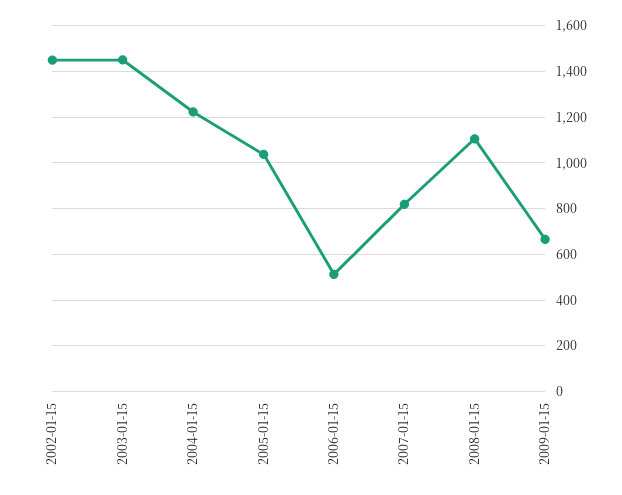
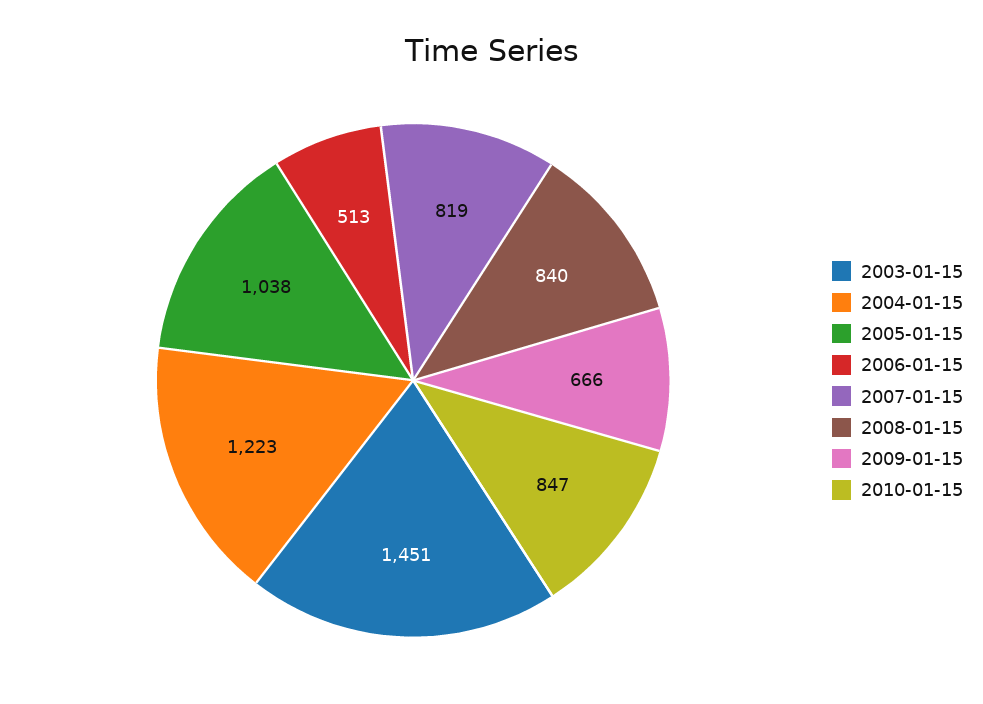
2002-01-15: 1450 -> none
2008-01-15: 1100 -> 840
2010-01-15: none -> 847

